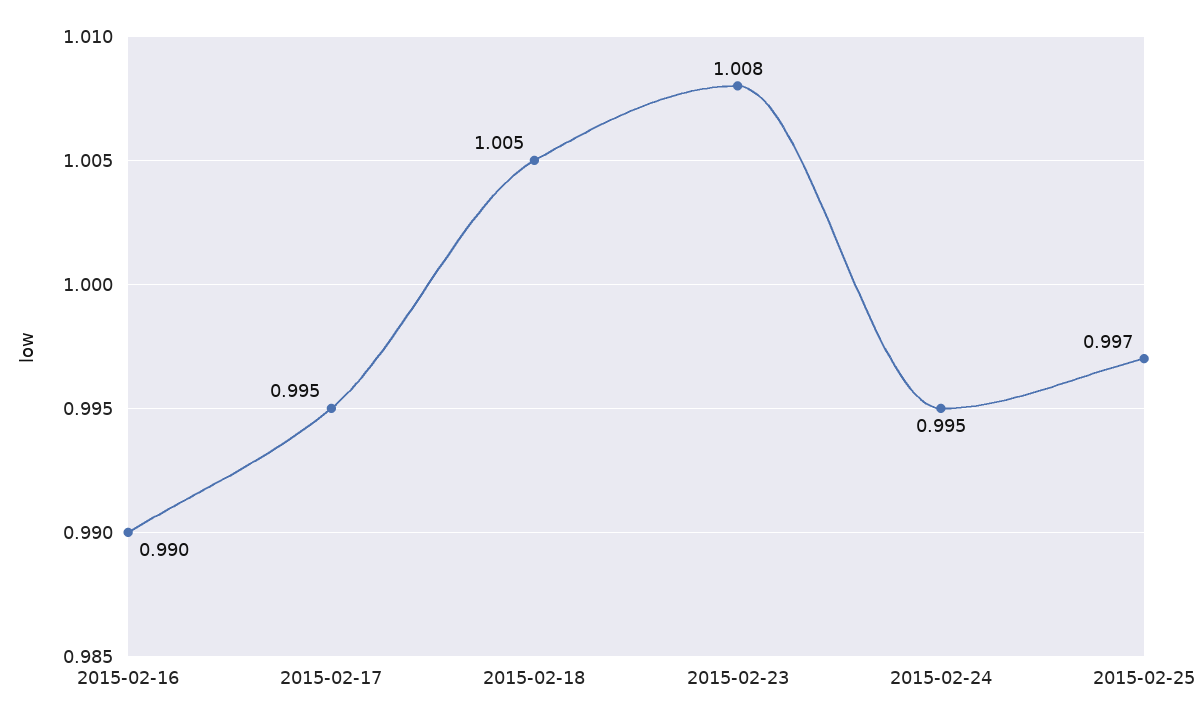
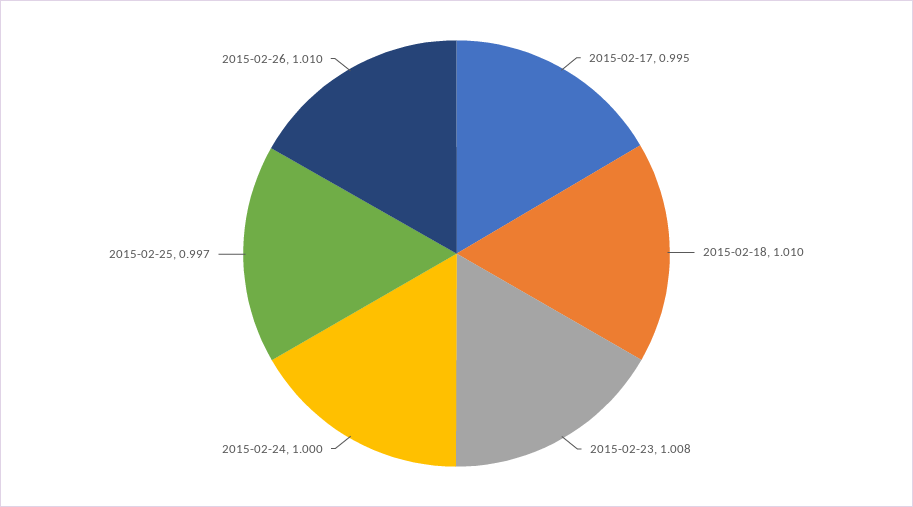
2015-02-16: 0.99 -> none
2015-02-18: 1.005 -> 1.01
2015-02-24: 0.995 -> 1
2015-02-26: none -> 1.01

